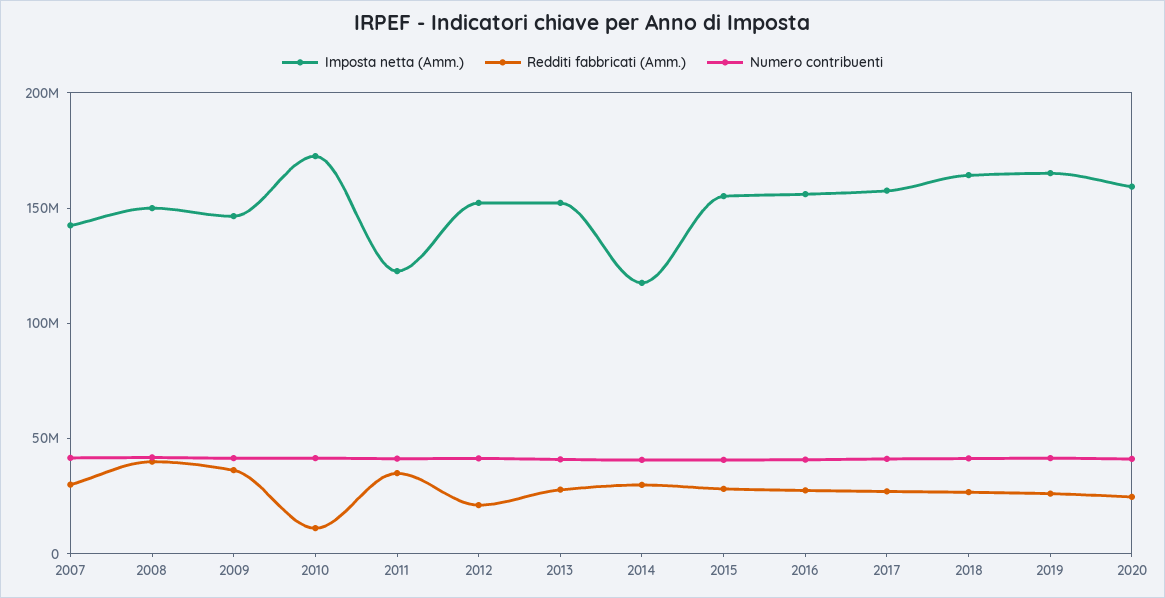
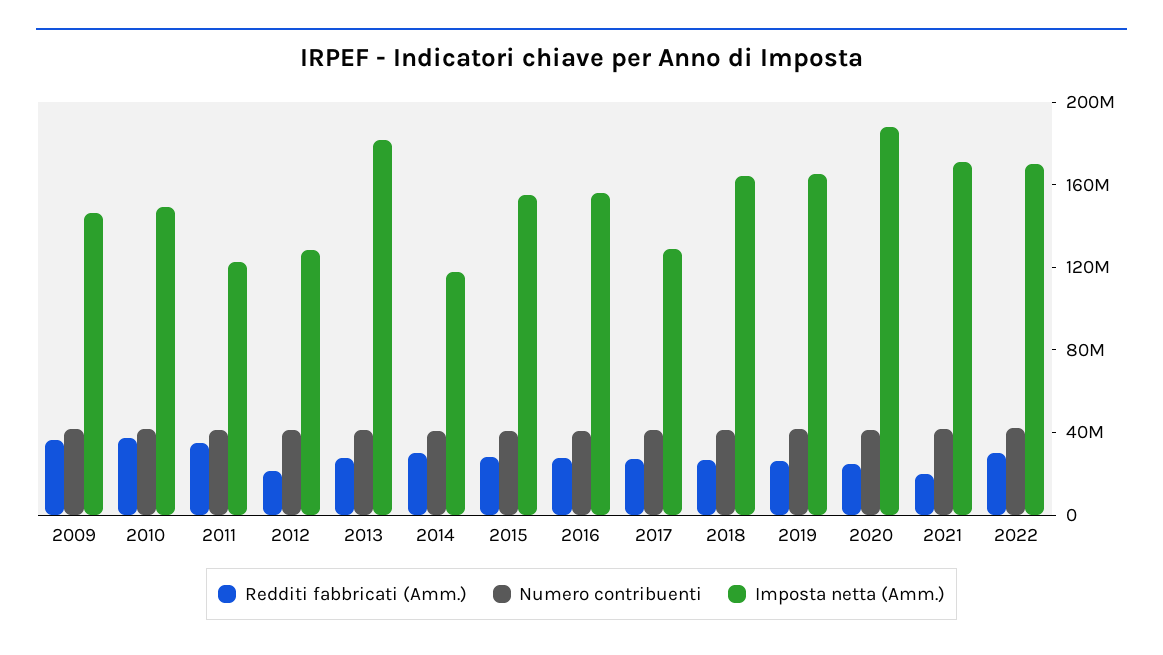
Imposta netta (Amm.), 2007: 140000000 -> none
Redditi fabbricati (Amm.), 2007: 30000000 -> none
Numero contribuenti, 2007: 40000000 -> none
Imposta netta (Amm.), 2008: 150000000 -> none
Redditi fabbricati (Amm.), 2008: 40000000 -> none
Numero contribuenti, 2008: 40000000 -> none
Imposta netta (Amm.), 2010: 170000000 -> 150000000
Redditi fabbricati (Amm.), 2010: 10000000 -> 40000000
Imposta netta (Amm.), 2012: 150000000 -> 130000000
Imposta netta (Amm.), 2013: 150000000 -> 180000000
Imposta netta (Amm.), 2017: 160000000 -> 130000000
Imposta netta (Amm.), 2020: 160000000 -> 190000000
Redditi fabbricati (Amm.), 2021: none -> 20000000
Numero contribuenti, 2021: none -> 40000000
Imposta netta (Amm.), 2021: none -> 170000000
Redditi fabbricati (Amm.), 2022: none -> 30000000
Numero contribuenti, 2022: none -> 40000000
Imposta netta (Amm.), 2022: none -> 170000000

